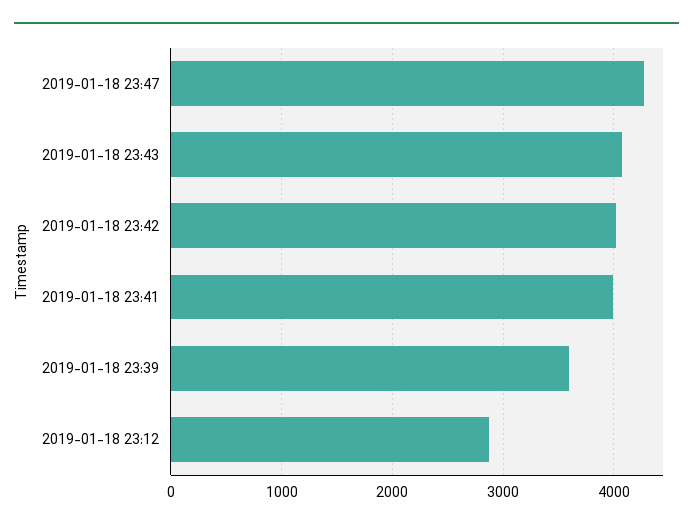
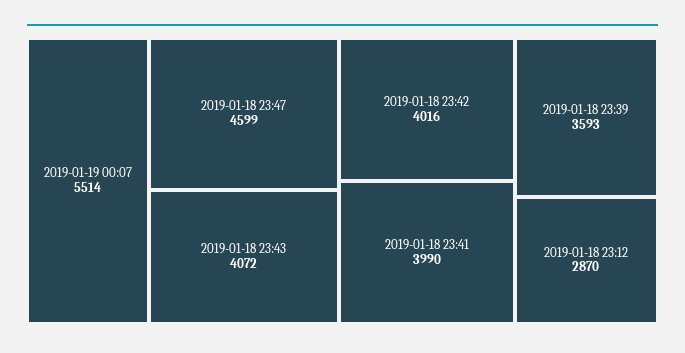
2019-01-18 23:47: 4300 -> 4599
2019-01-19 00:07: none -> 5514

